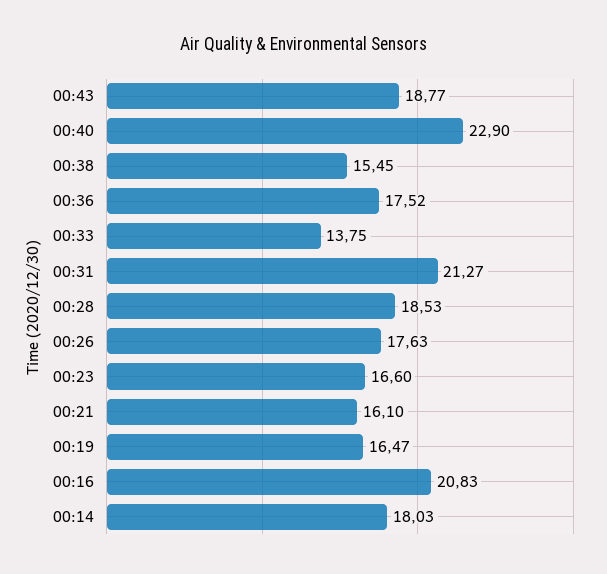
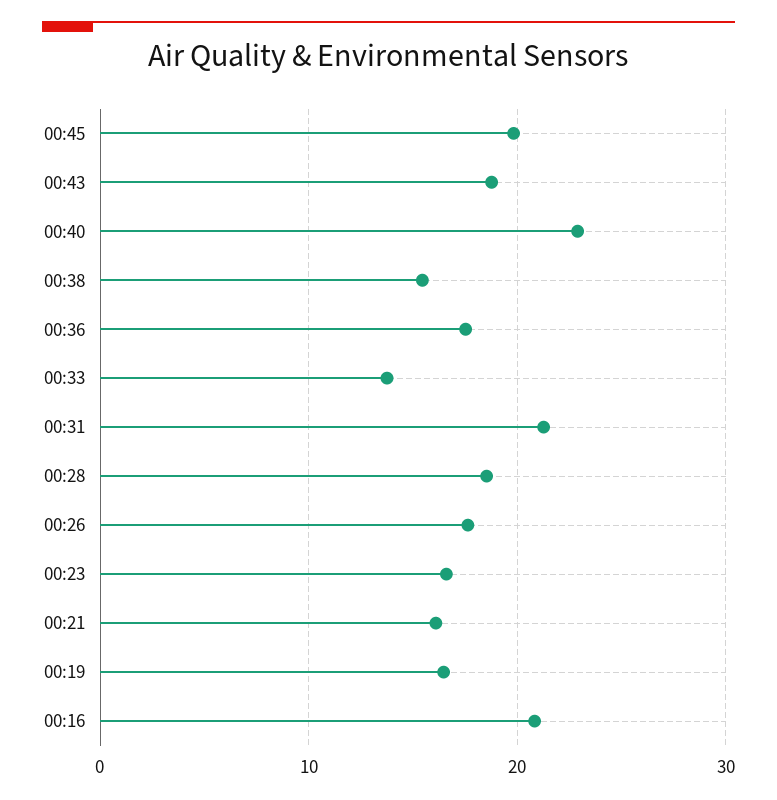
00:14: 18.03 -> none
00:45: none -> 20

